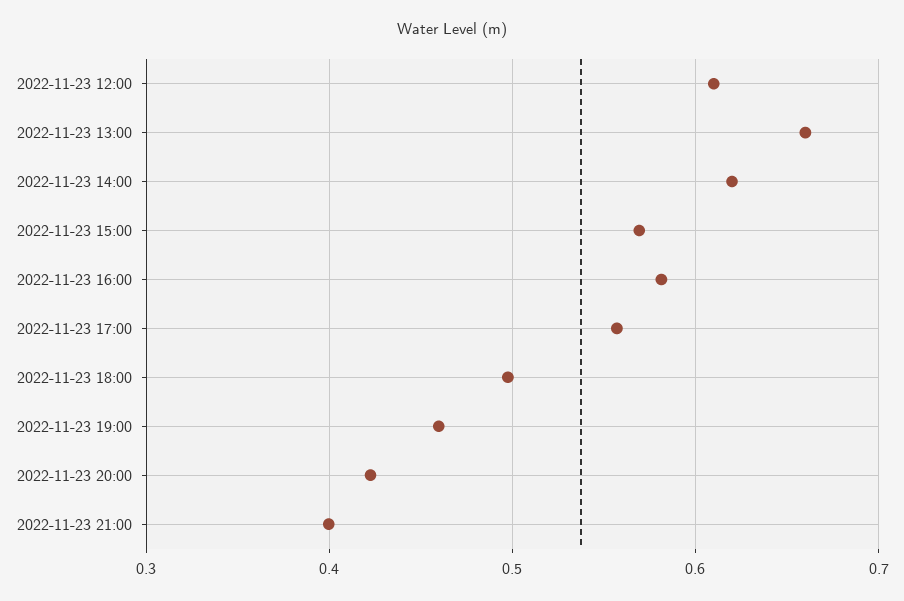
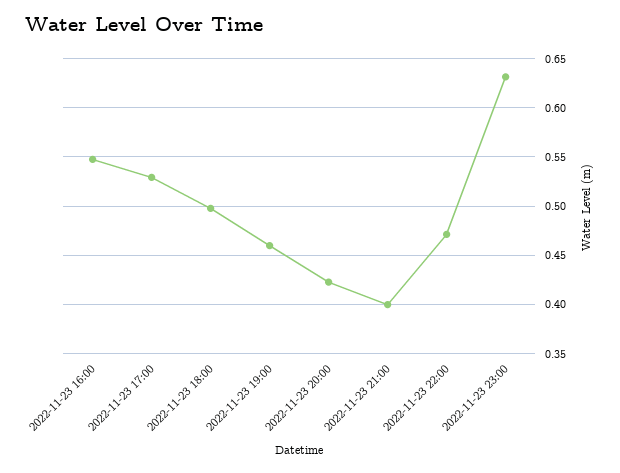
2022-11-23 12:00: 0.61 -> none
2022-11-23 13:00: 0.66 -> none
2022-11-23 14:00: 0.62 -> none
2022-11-23 15:00: 0.57 -> none
2022-11-23 16:00: 0.58 -> 0.55
2022-11-23 17:00: 0.56 -> 0.53
2022-11-23 22:00: none -> 0.47
2022-11-23 23:00: none -> 0.63

